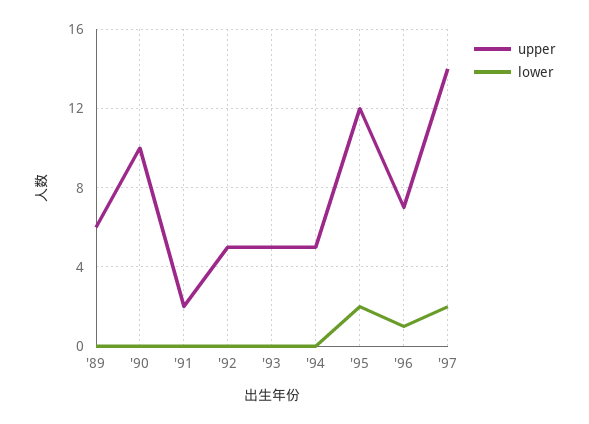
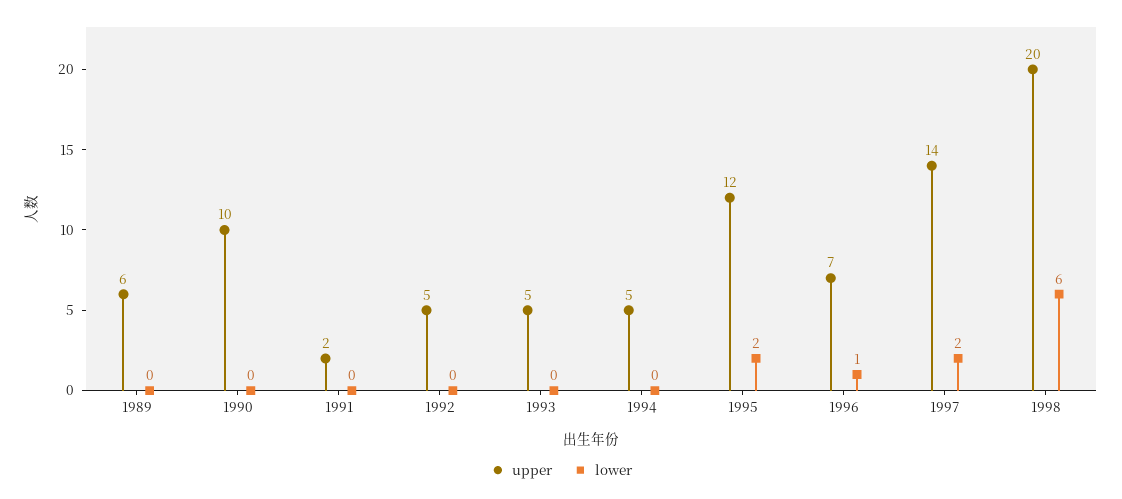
upper, 1998: none -> 20
lower, 1998: none -> 6

